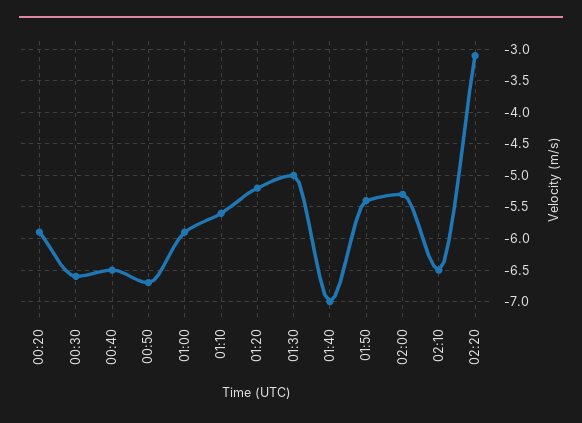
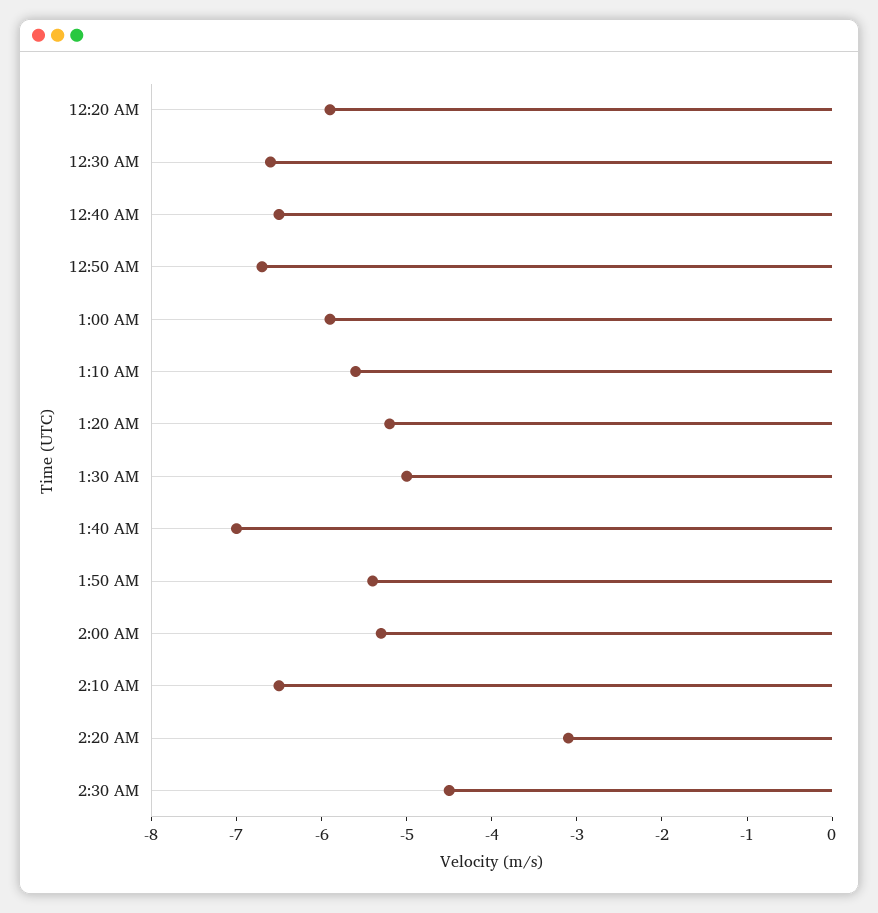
2:30 AM: none -> -4.5

